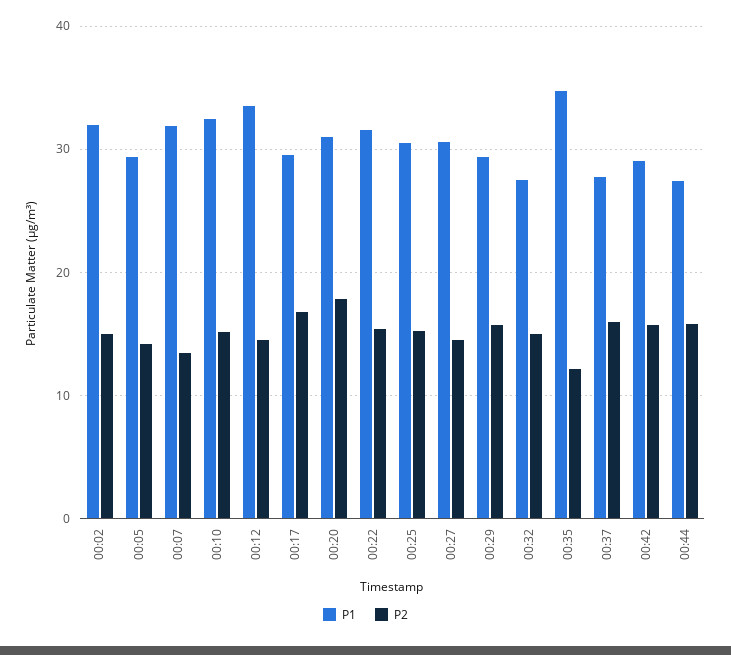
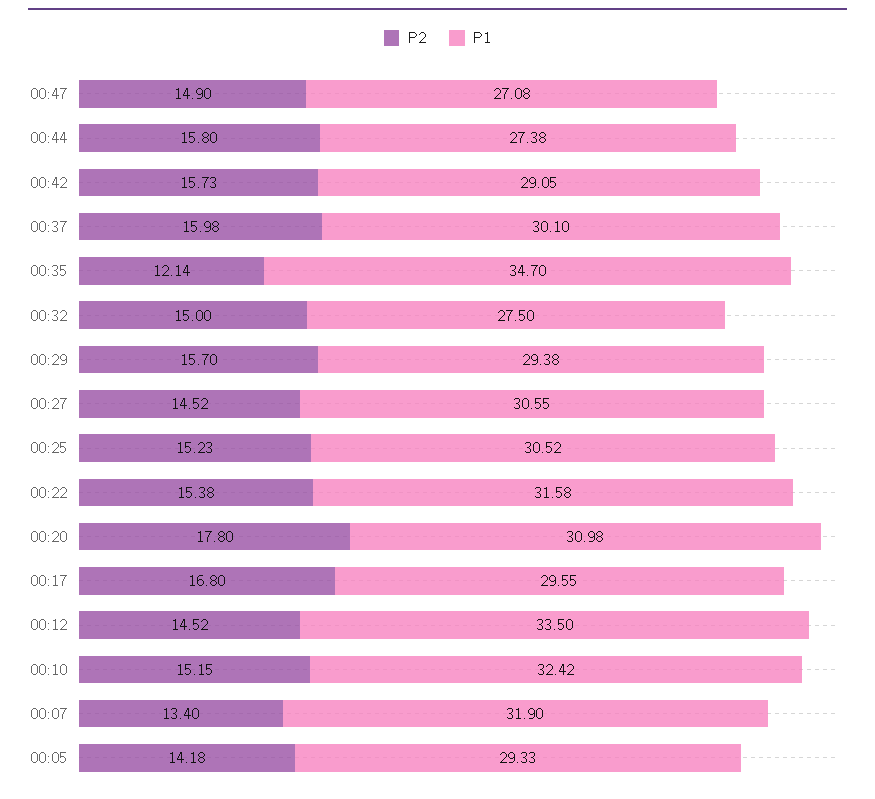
P1, 00:02: 32 -> none
P2, 00:02: 15 -> none
P1, 00:37: 28 -> 30.1
P2, 00:47: none -> 14.9
P1, 00:47: none -> 27.08

